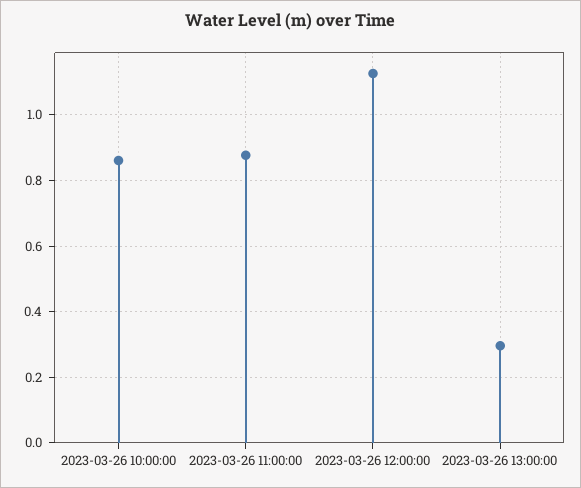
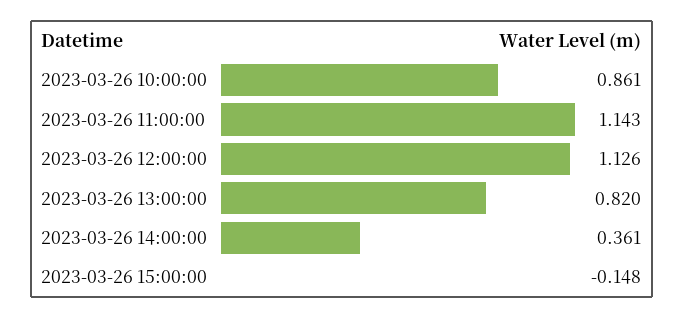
2023-03-26 11:00:00: 0.88 -> 1.143
2023-03-26 13:00:00: 0.3 -> 0.82
2023-03-26 14:00:00: none -> 0.361
2023-03-26 15:00:00: none -> -0.148

